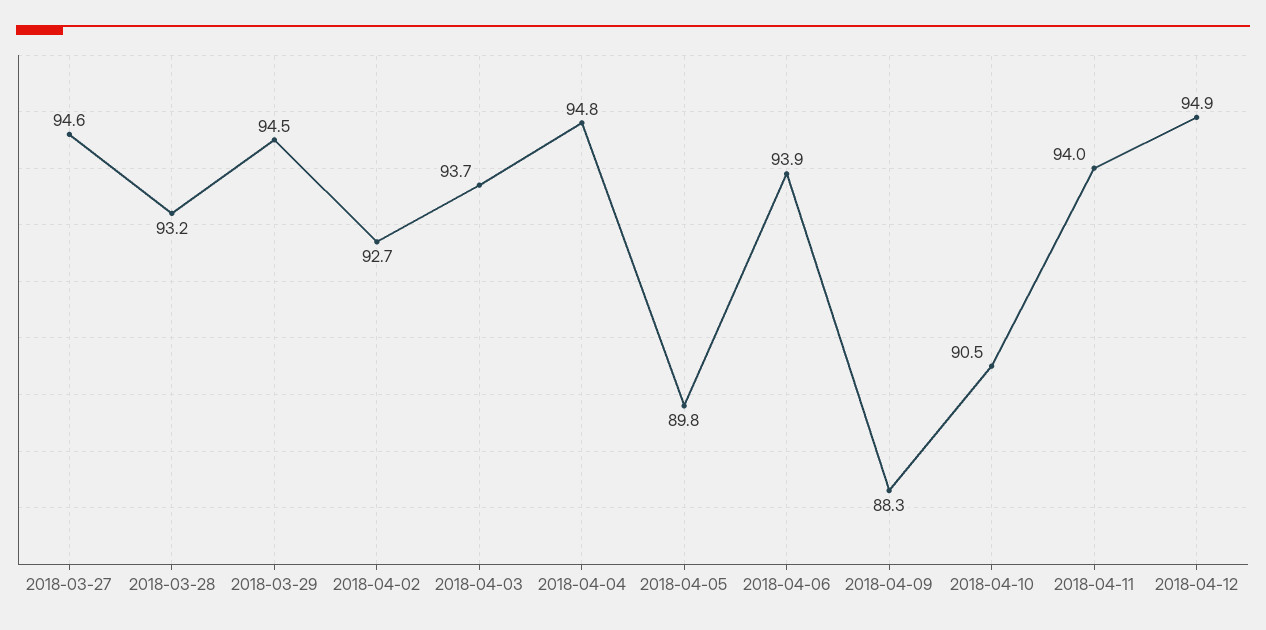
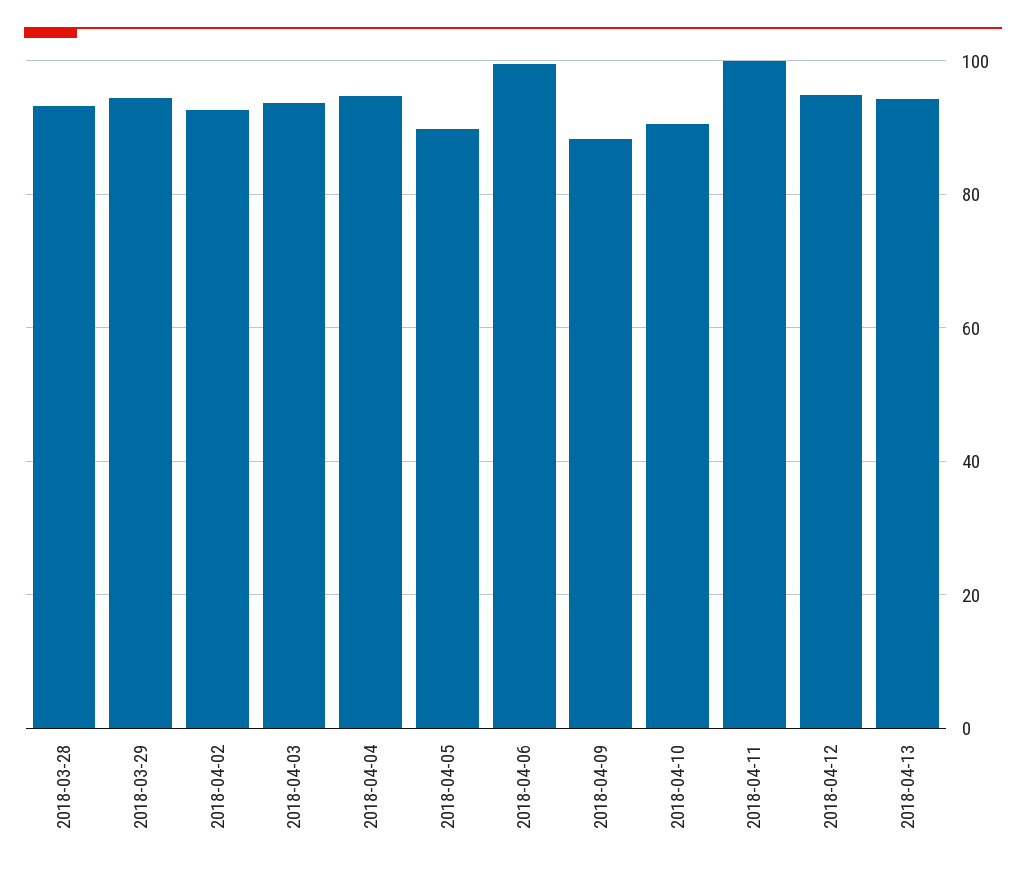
2018-03-27: 94.6 -> none
2018-04-06: 93.9 -> 100
2018-04-11: 94 -> 100
2018-04-13: none -> 94

